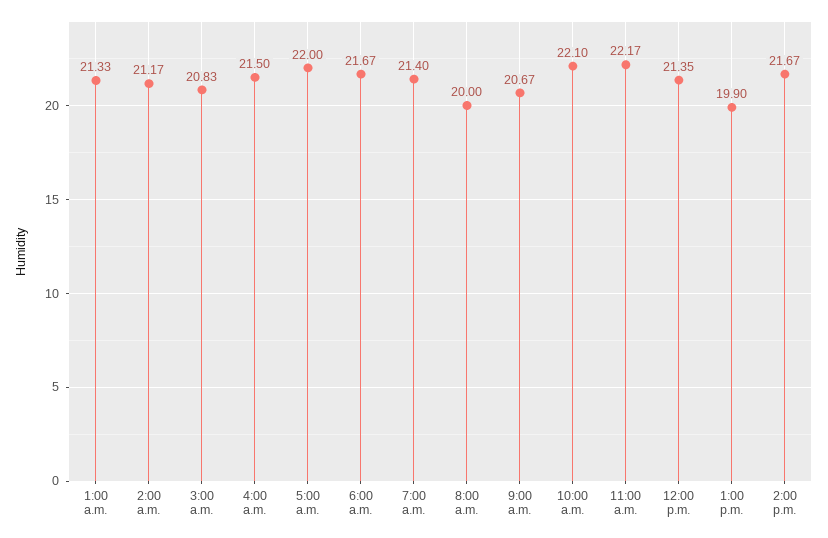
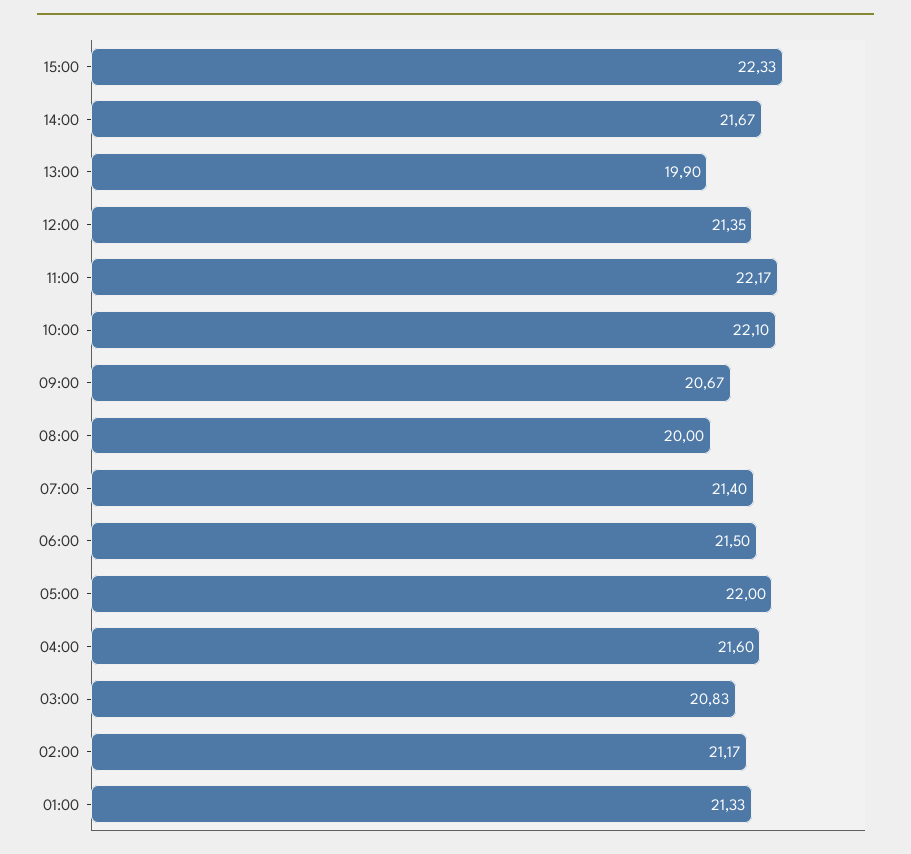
4:00 a.m.: 21.5 -> 21.6
6:00 a.m.: 21.67 -> 21.5
15:00: none -> 22.33

